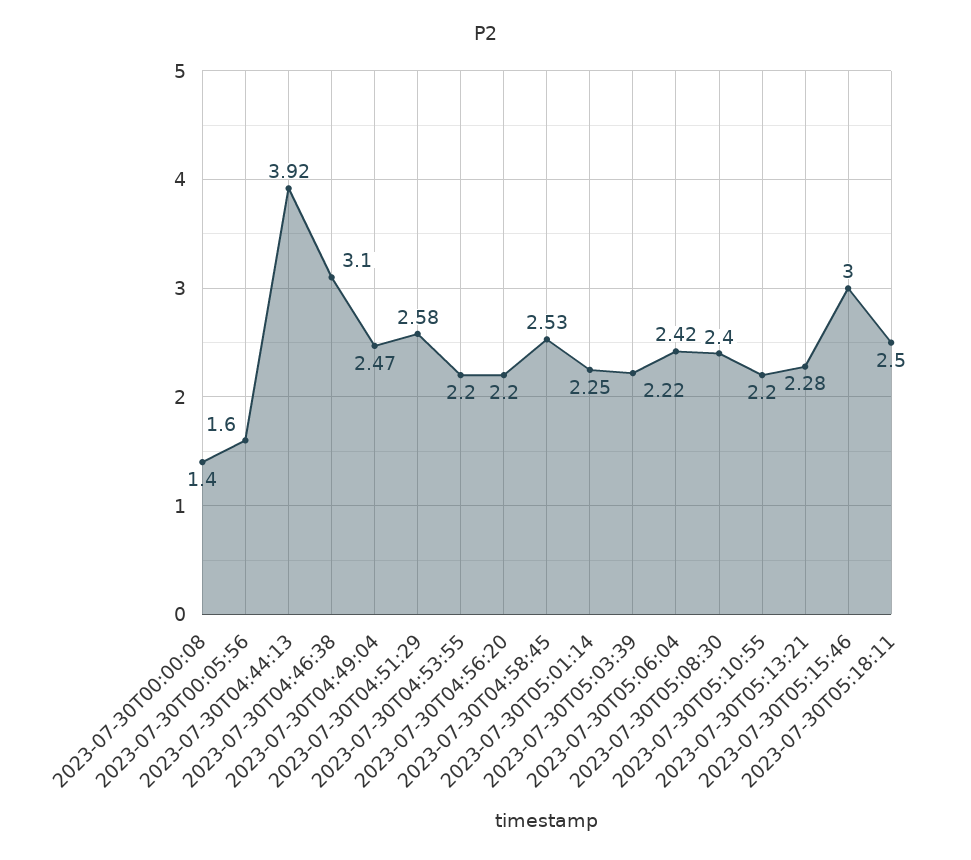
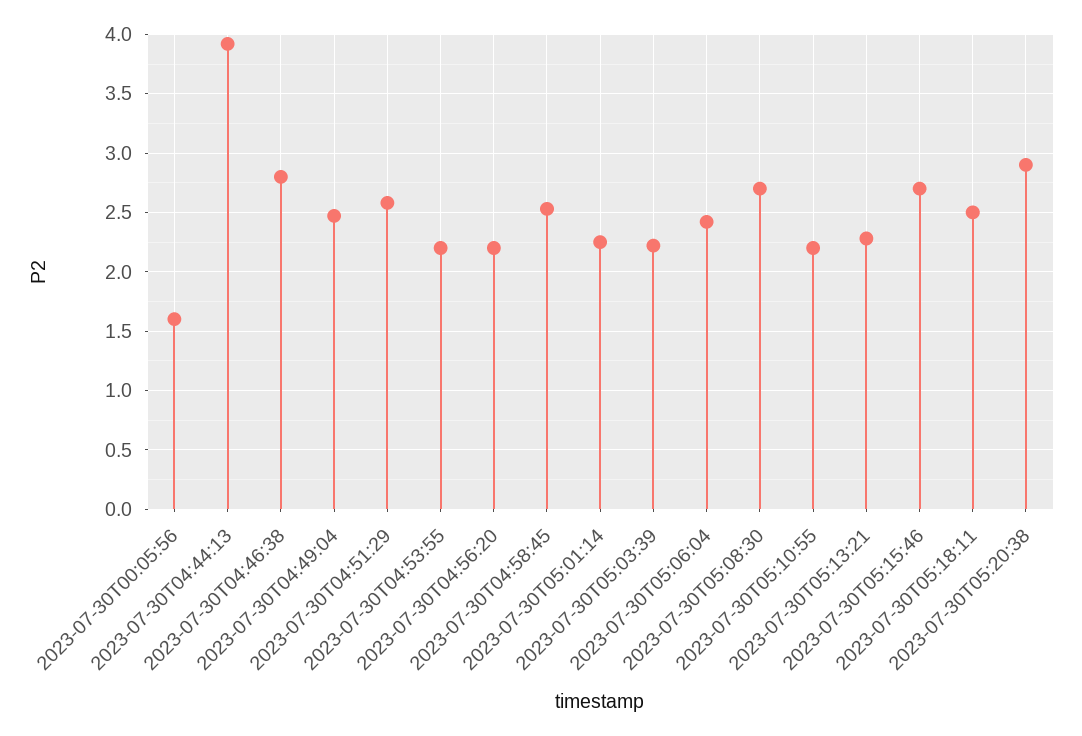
2023-07-30T00:00:08: 1.4 -> none
2023-07-30T04:46:38: 3.1 -> 2.8
2023-07-30T05:08:30: 2.4 -> 2.7
2023-07-30T05:15:46: 3 -> 2.7
2023-07-30T05:20:38: none -> 2.9

